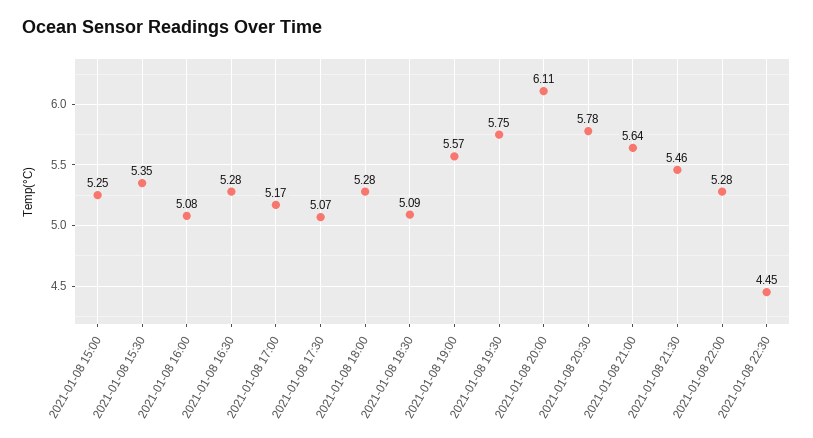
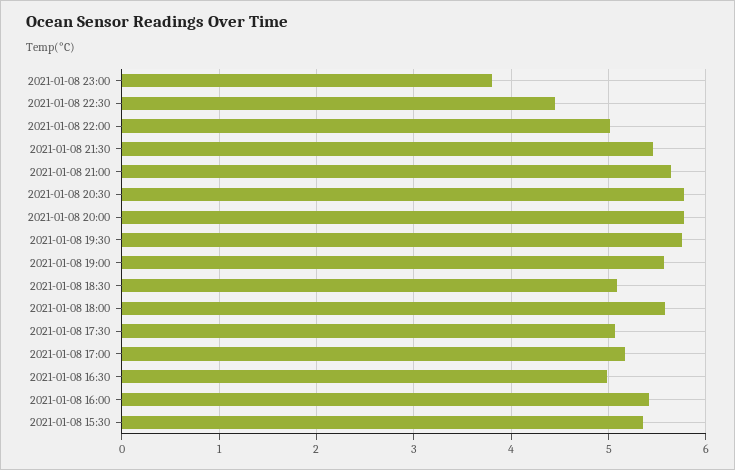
2021-01-08 15:00: 5.25 -> none
2021-01-08 16:00: 5.08 -> 5.4
2021-01-08 16:30: 5.28 -> 5
2021-01-08 18:00: 5.28 -> 5.6
2021-01-08 20:00: 6.11 -> 5.8
2021-01-08 22:00: 5.28 -> 5
2021-01-08 23:00: none -> 3.8

